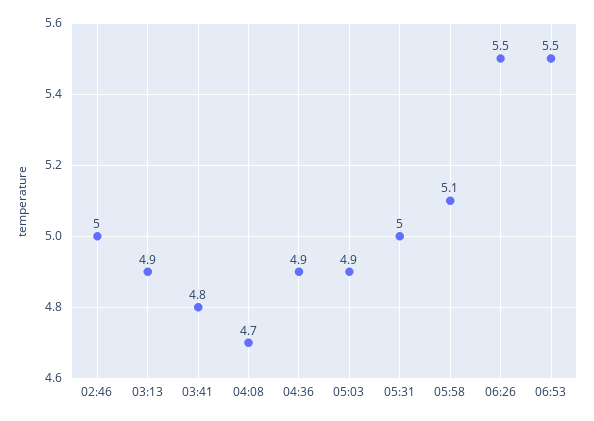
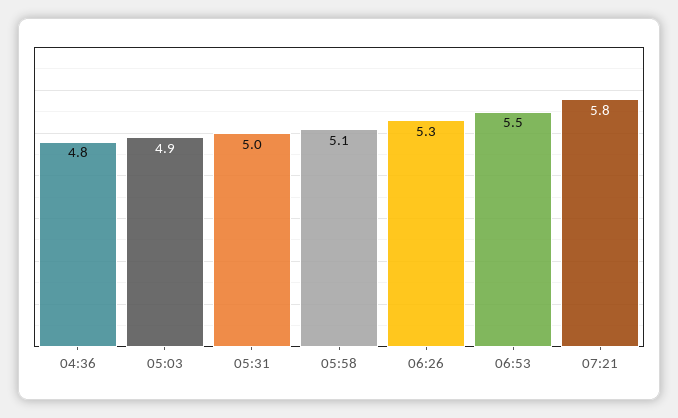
02:46: 5 -> none
03:13: 4.9 -> none
03:41: 4.8 -> none
04:08: 4.7 -> none
04:36: 4.9 -> 4.8
06:26: 5.5 -> 5.3
07:21: none -> 5.8

